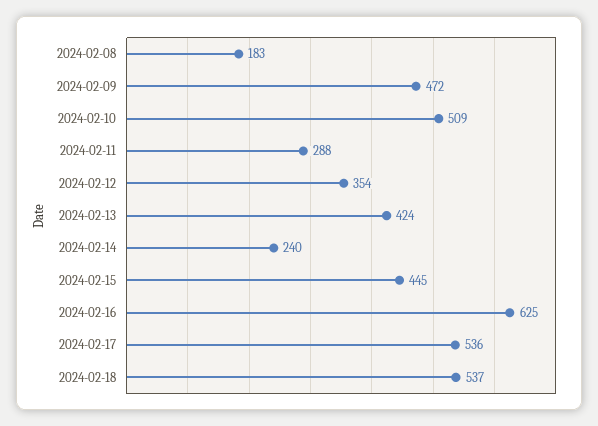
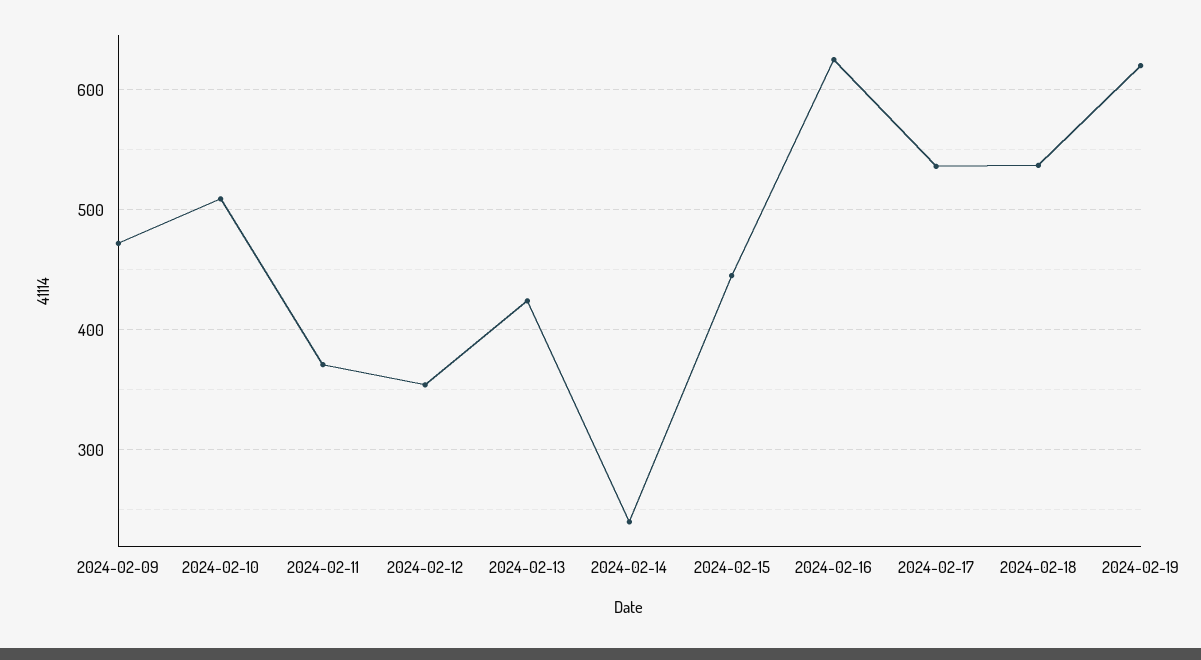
2024-02-08: 183 -> none
2024-02-11: 288 -> 370
2024-02-19: none -> 620

